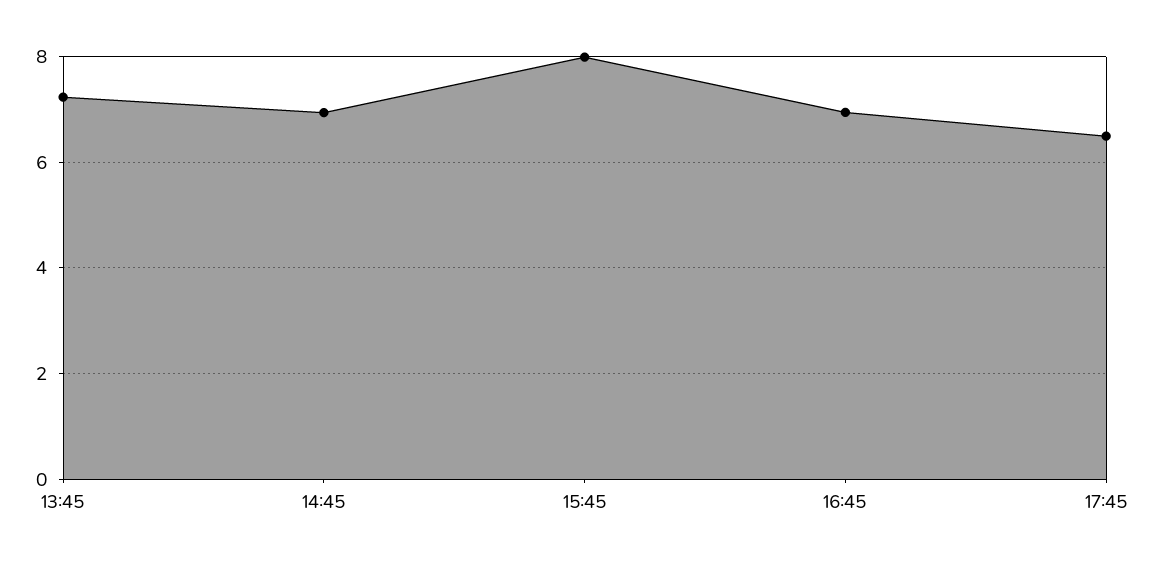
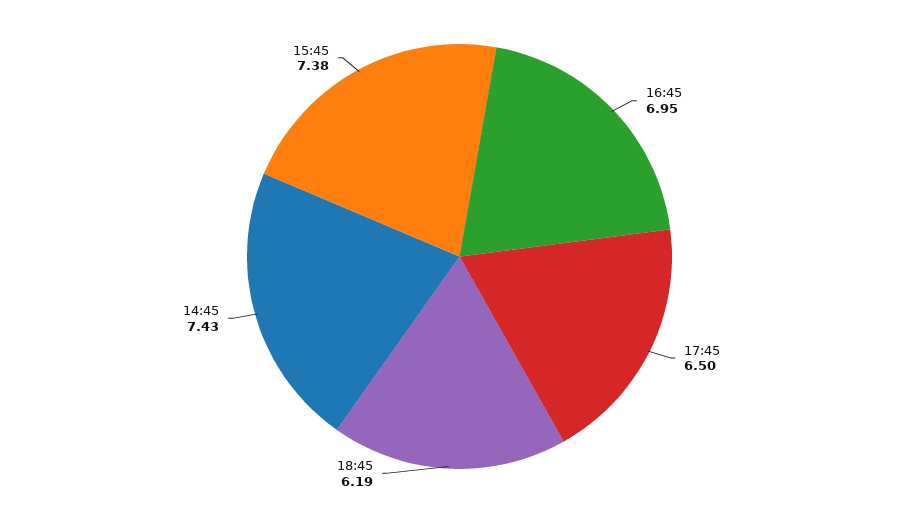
13:45: 7.2 -> none
14:45: 7 -> 7.43
15:45: 8 -> 7.38
18:45: none -> 6.19

